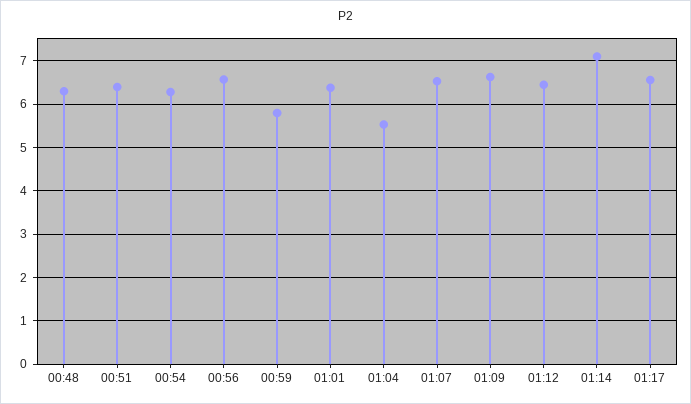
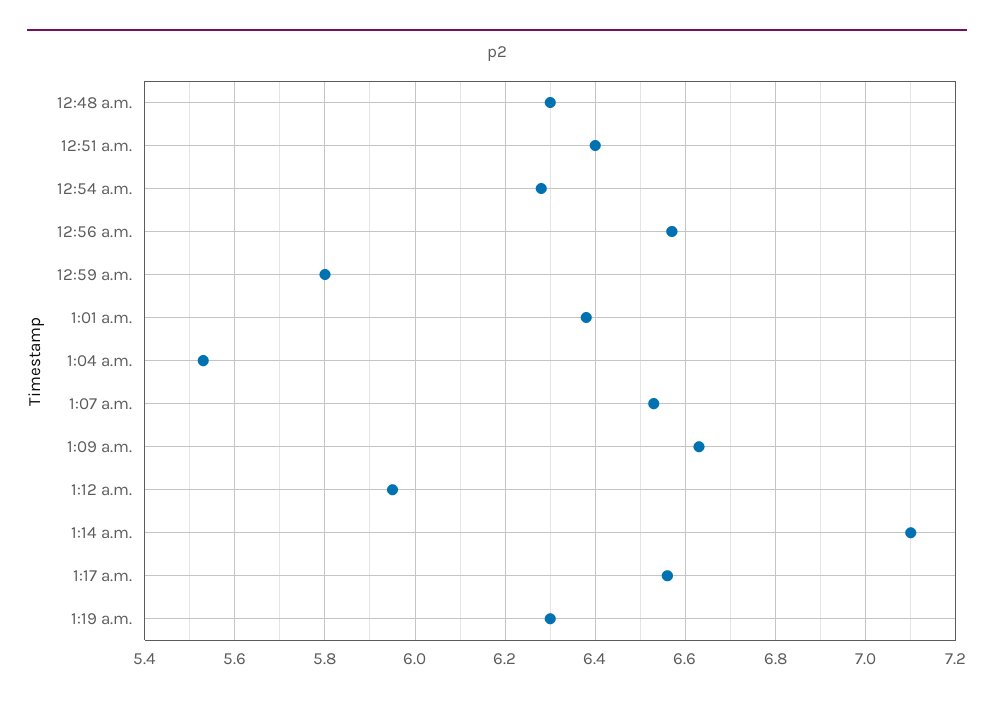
01:12: 6.4 -> 5.95
1:19 a.m.: none -> 6.3

